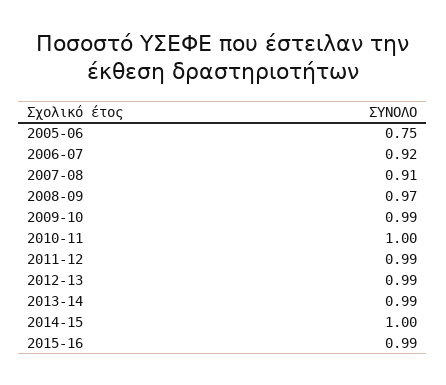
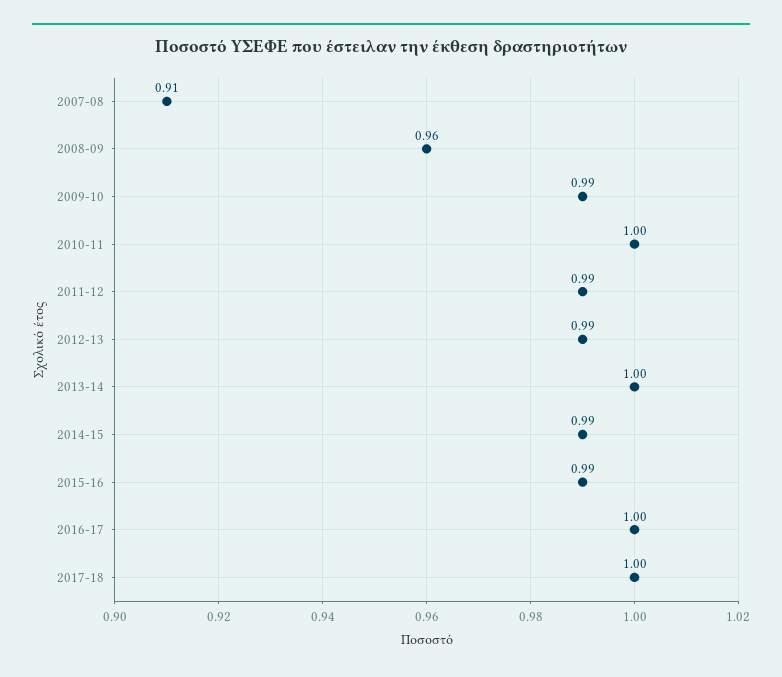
2005-06: 0.75 -> none
2006-07: 0.92 -> none
2008-09: 0.97 -> 0.96
2013-14: 0.99 -> 1
2014-15: 1 -> 0.99
2016-17: none -> 1
2017-18: none -> 1

